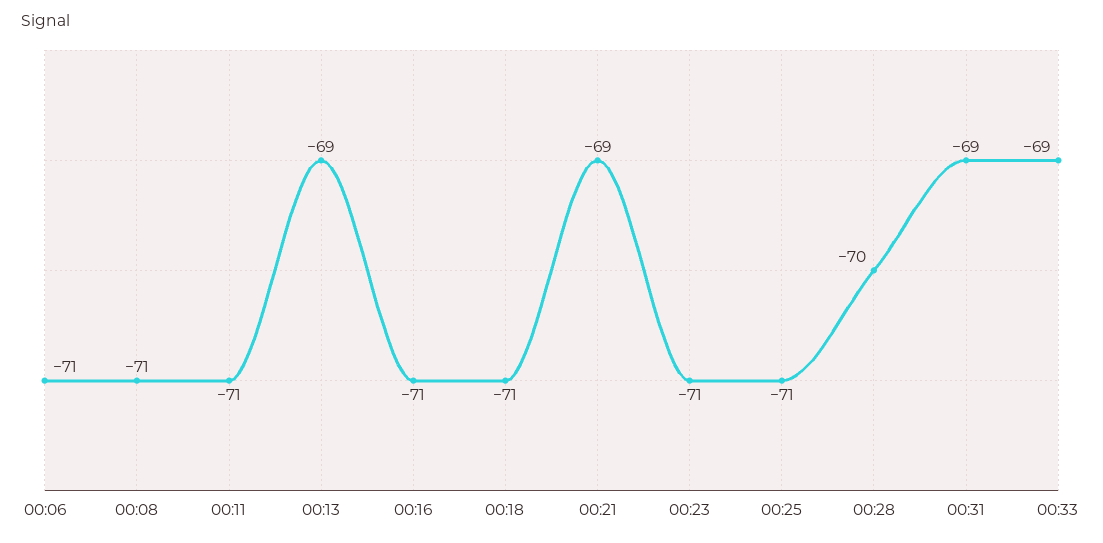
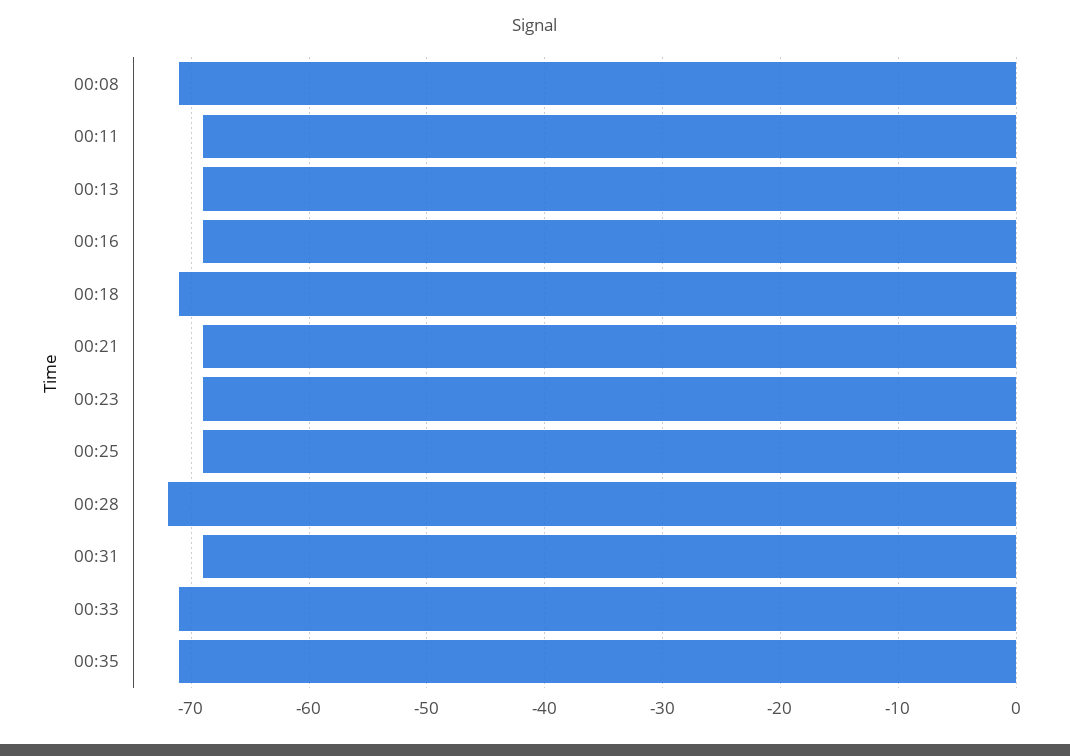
00:06: -71 -> none
00:11: -71 -> -69
00:16: -71 -> -69
00:23: -71 -> -69
00:25: -71 -> -69
00:28: -70 -> -72
00:33: -69 -> -71
00:35: none -> -71

